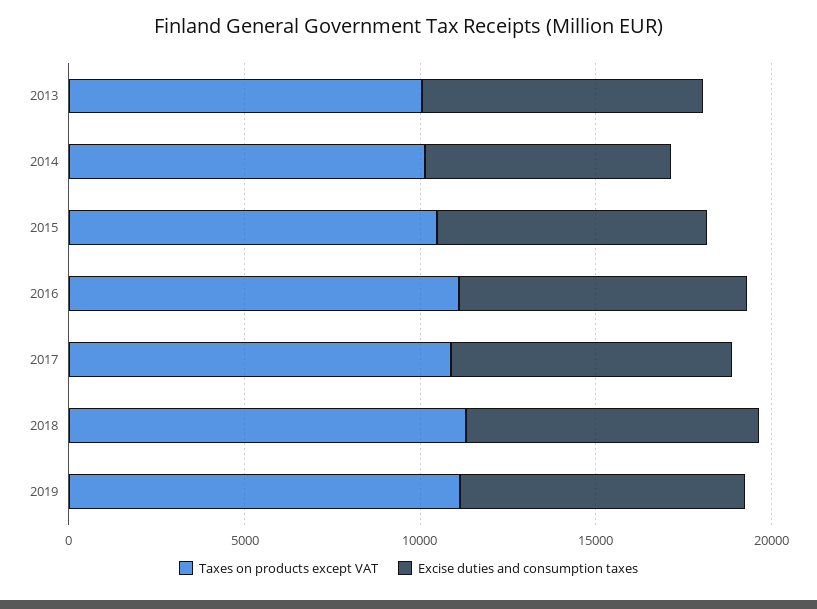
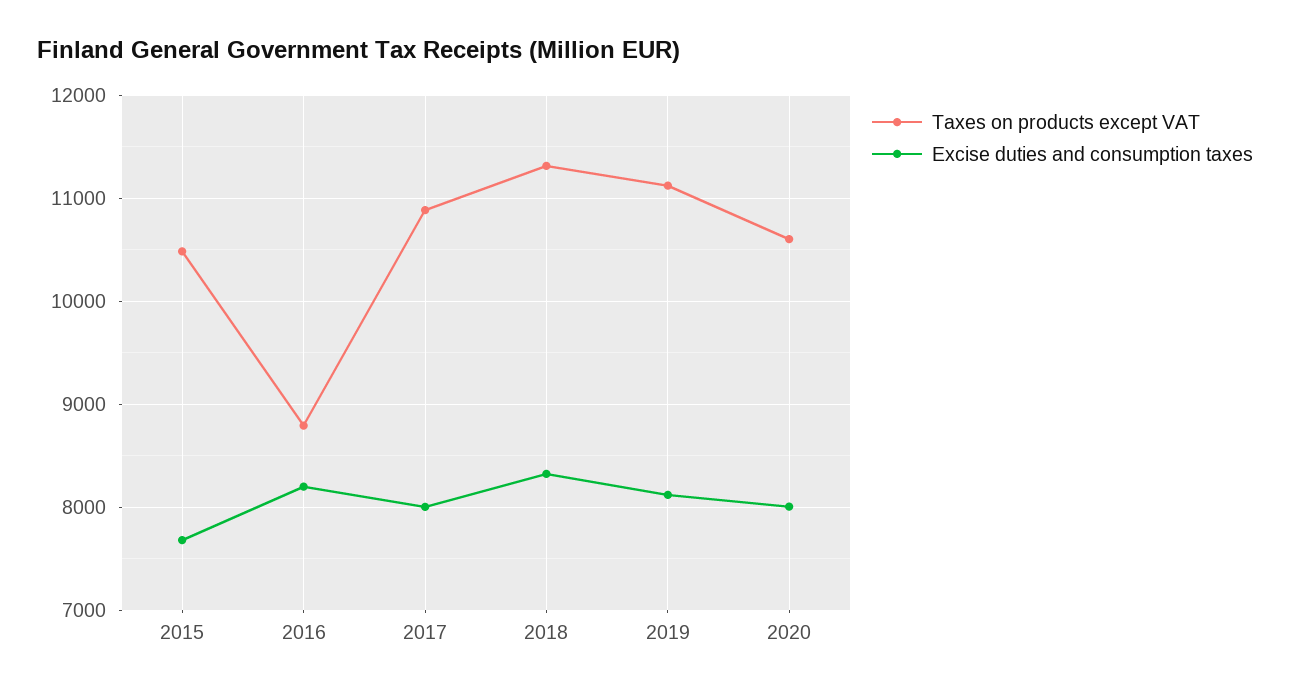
Taxes on products except VAT, 2013: 10000 -> none
Excise duties and consumption taxes, 2013: 8000 -> none
Taxes on products except VAT, 2014: 10000 -> none
Excise duties and consumption taxes, 2014: 7000 -> none
Taxes on products except VAT, 2016: 11000 -> 8800
Taxes on products except VAT, 2020: none -> 10600
Excise duties and consumption taxes, 2020: none -> 8000

